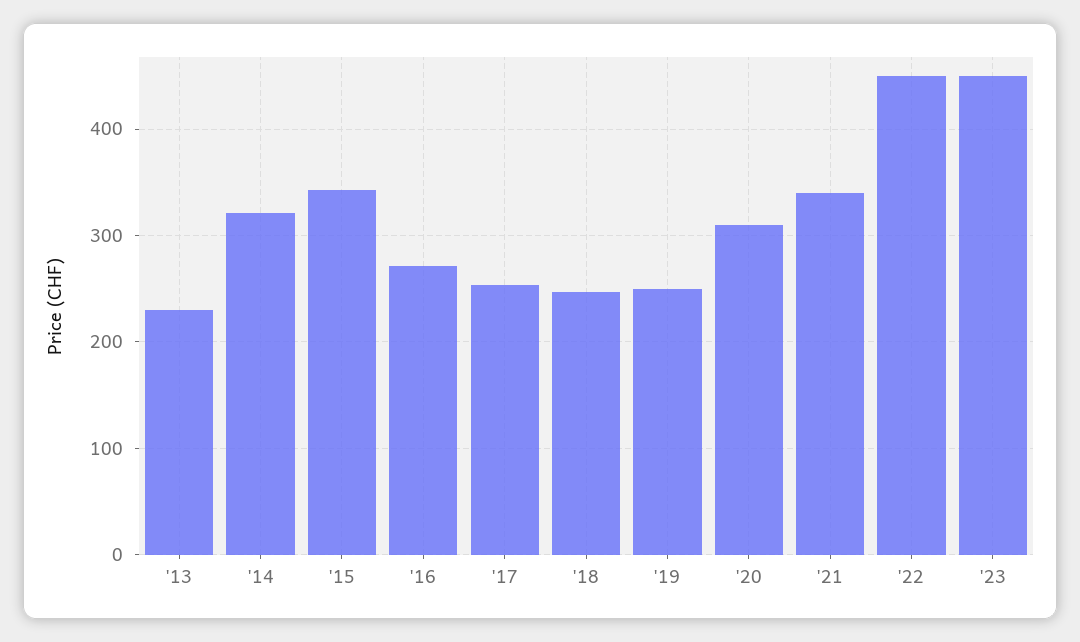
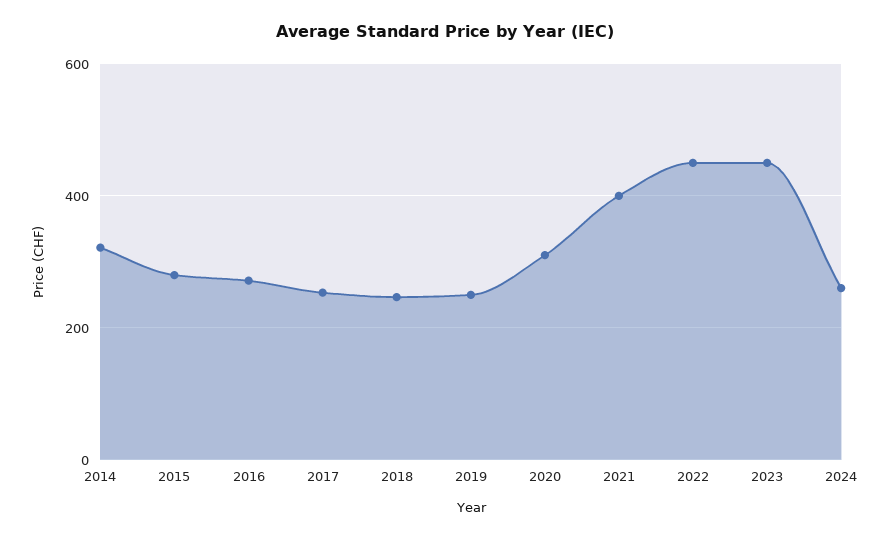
'13: 230 -> none
'15: 340 -> 280
'21: 340 -> 400
2024: none -> 260

